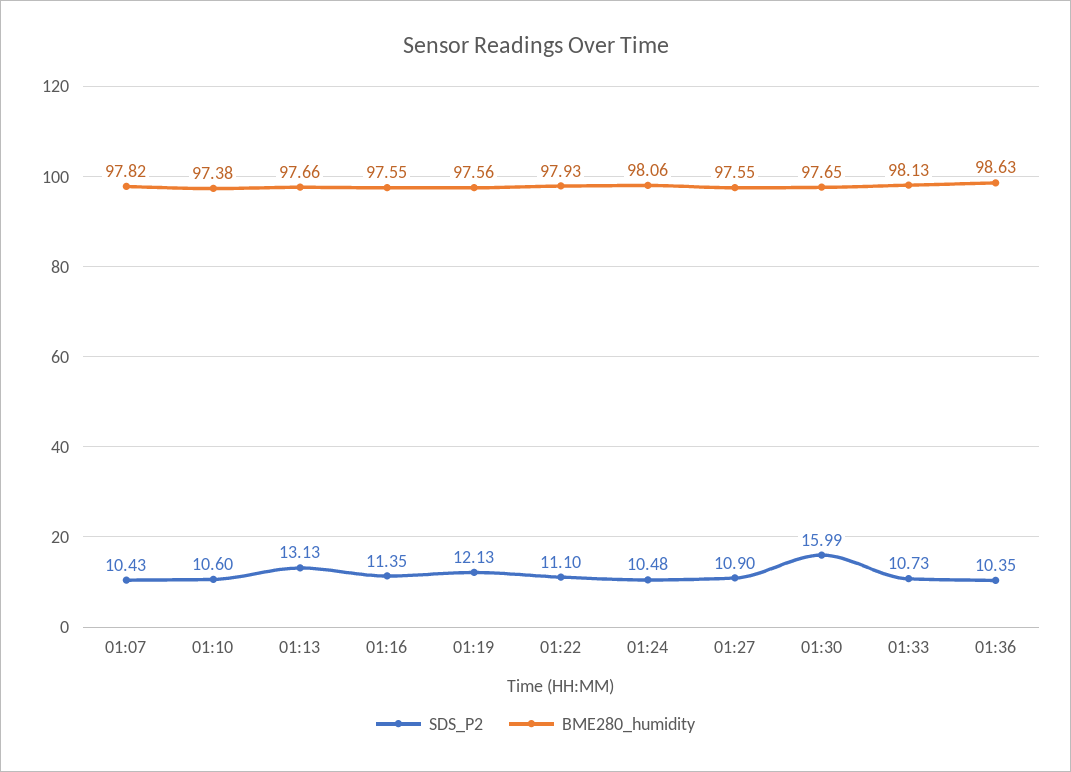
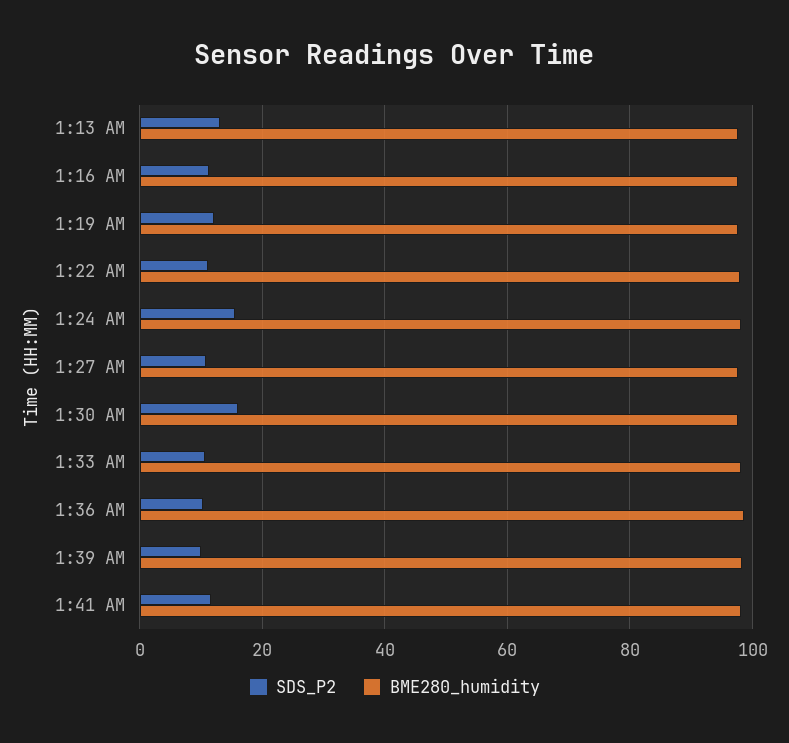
SDS_P2, 01:07: 10.43 -> none
BME280_humidity, 01:07: 97.82 -> none
SDS_P2, 01:10: 10.6 -> none
BME280_humidity, 01:10: 97.38 -> none
SDS_P2, 01:24: 10.48 -> 16
SDS_P2, 1:39 AM: none -> 10
BME280_humidity, 1:39 AM: none -> 98
SDS_P2, 1:41 AM: none -> 12
BME280_humidity, 1:41 AM: none -> 98

